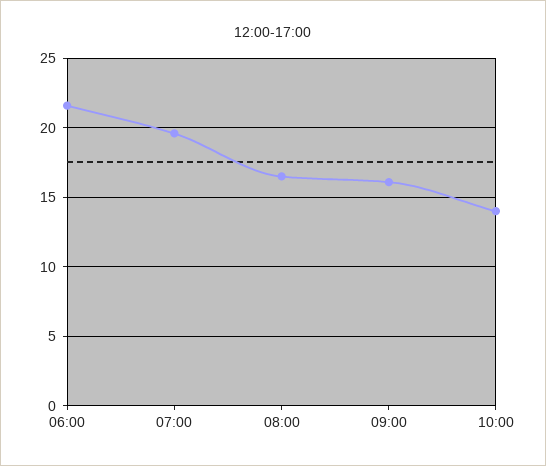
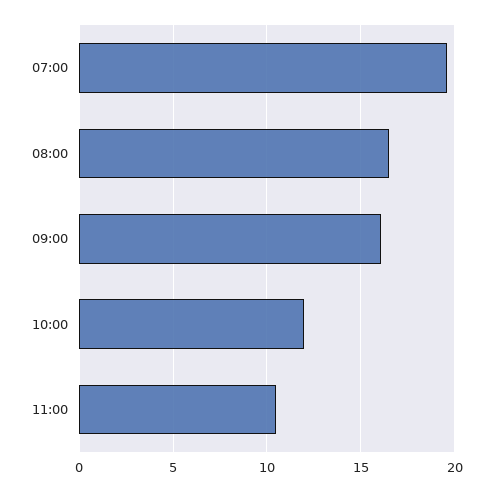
06:00: 21.5 -> none
10:00: 14 -> 12
11:00: none -> 10.5

